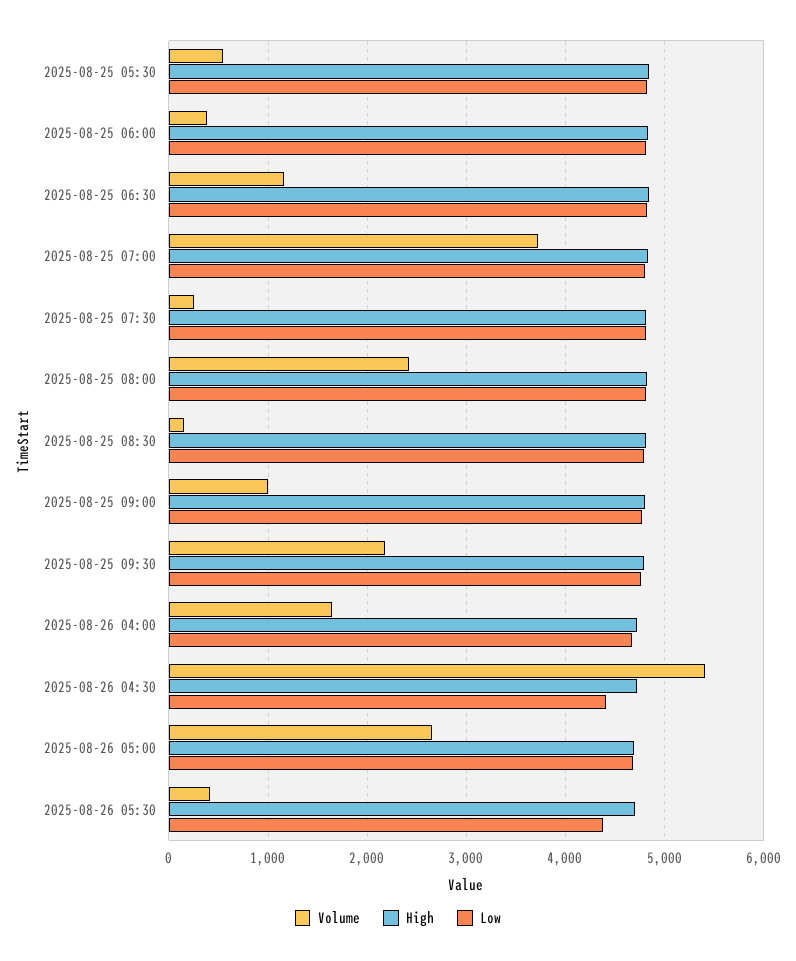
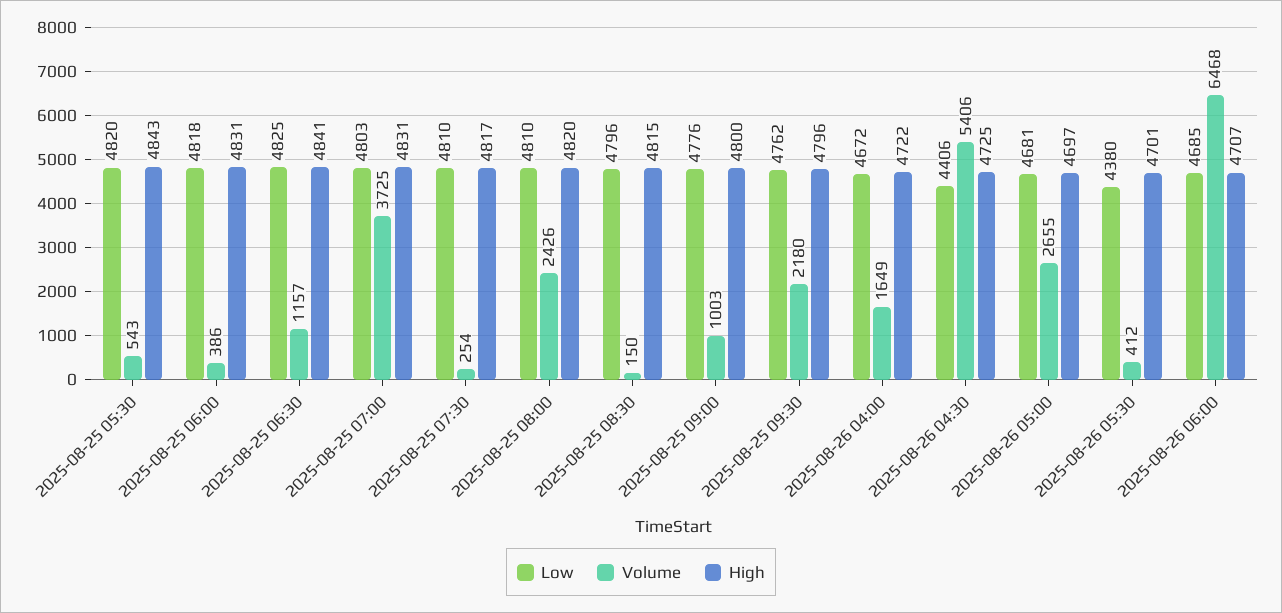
Low, 2025-08-26 06:00: none -> 4685
Volume, 2025-08-26 06:00: none -> 6468
High, 2025-08-26 06:00: none -> 4707

